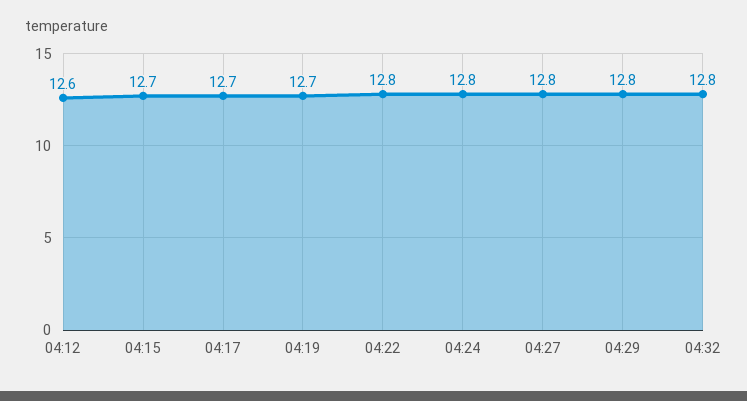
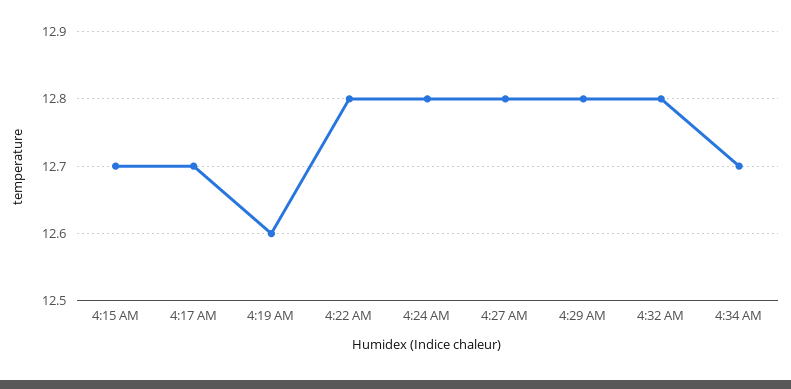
04:12: 12.6 -> none
04:19: 12.7 -> 12.6
4:34 AM: none -> 12.7

